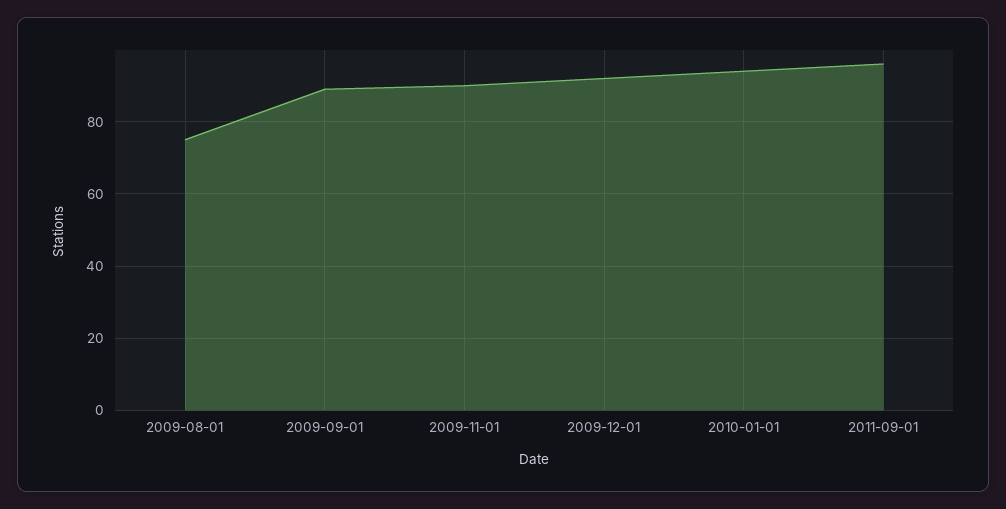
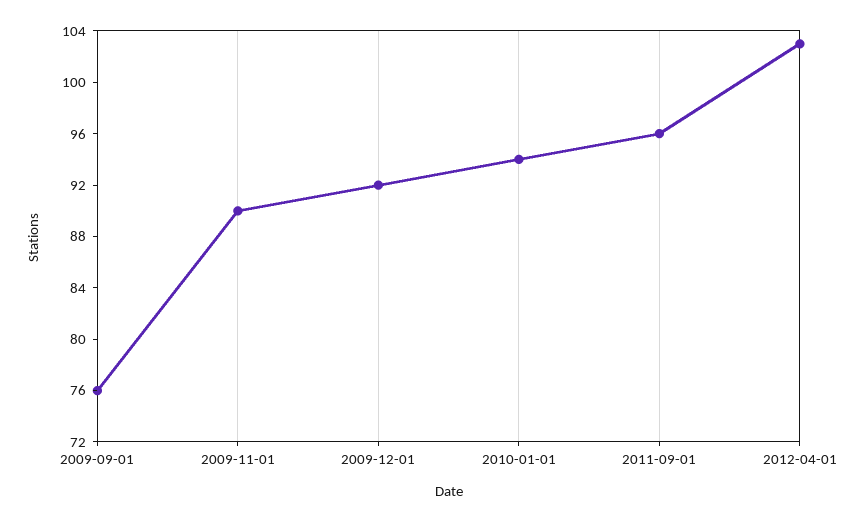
2009-08-01: 75 -> none
2009-09-01: 90 -> 76
2012-04-01: none -> 103

